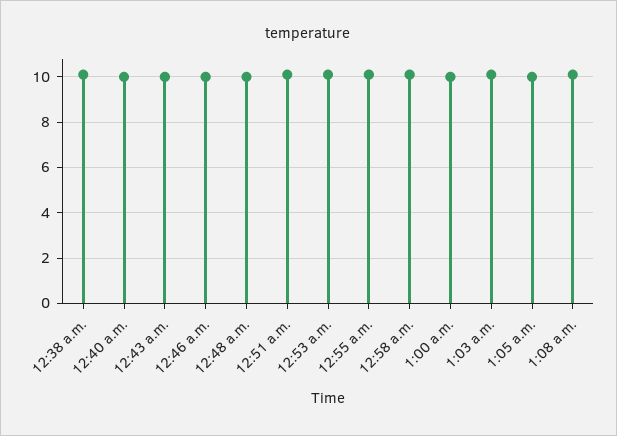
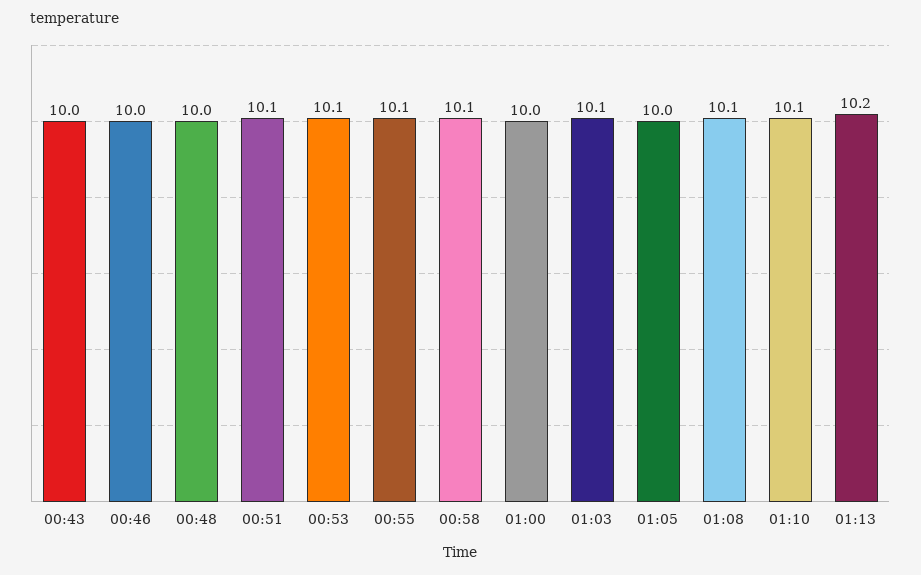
12:38 a.m.: 10 -> none
12:40 a.m.: 10 -> none
01:10: none -> 10.1
01:13: none -> 10.2

